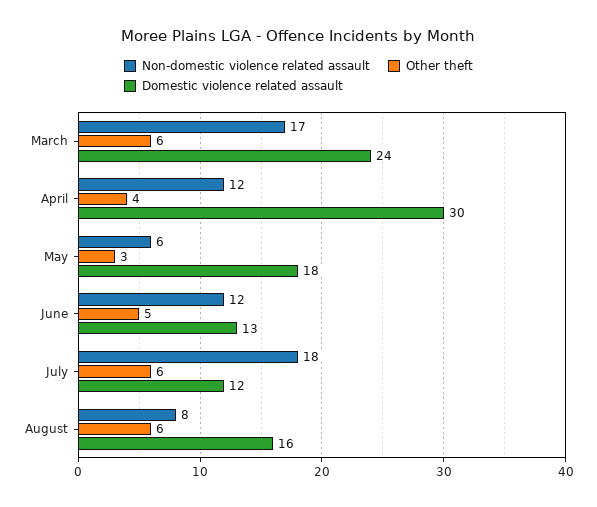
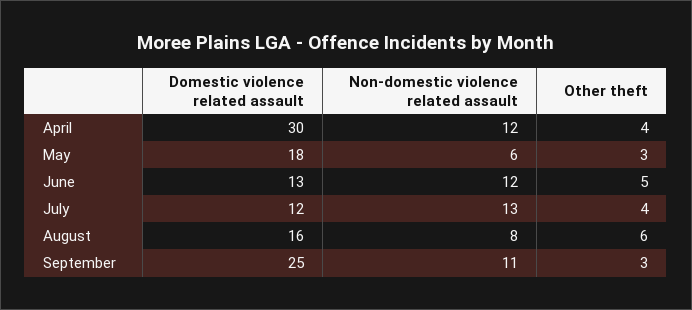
Non-domestic violence related assault, March: 17 -> none
Other theft, March: 6 -> none
Domestic violence related assault, March: 24 -> none
Non-domestic violence related assault, July: 18 -> 13
Other theft, July: 6 -> 4
Domestic violence related assault, September: none -> 25
Non-domestic violence related assault, September: none -> 11
Other theft, September: none -> 3

